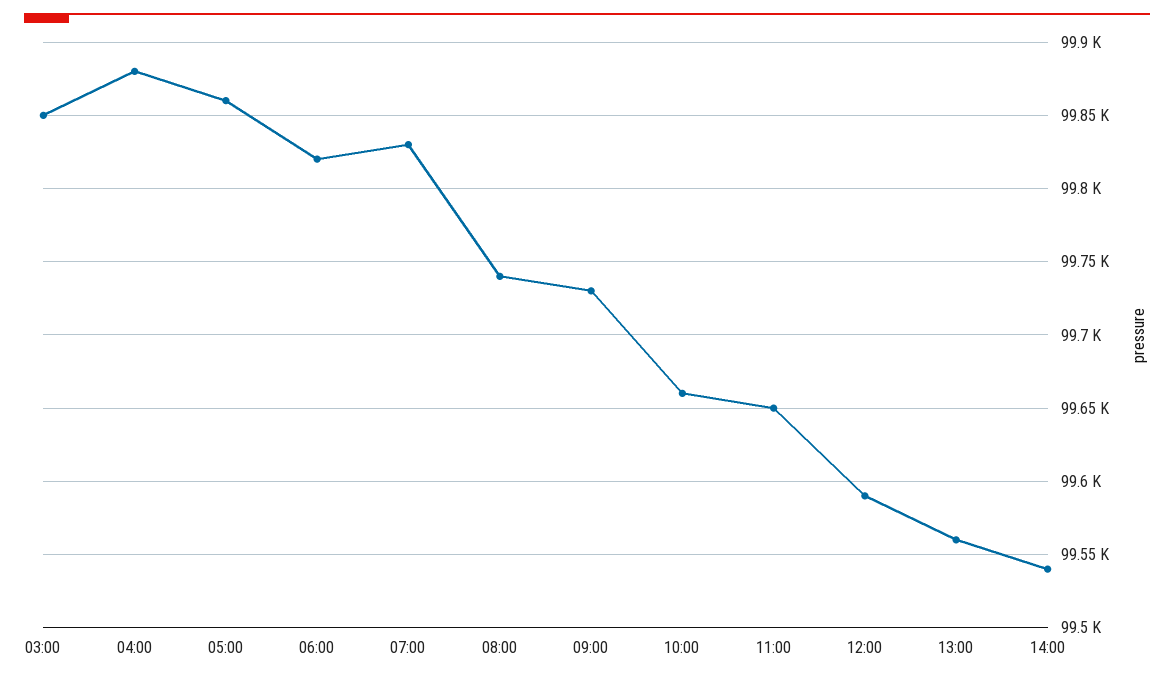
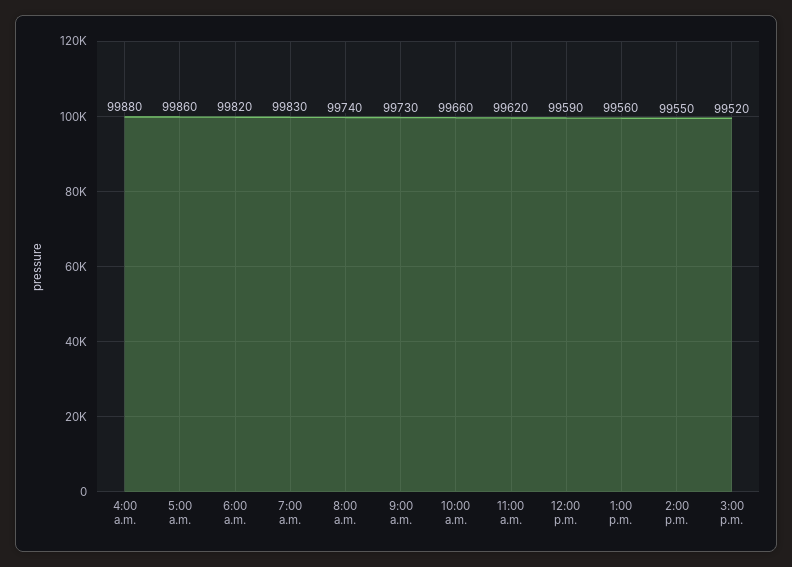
03:00: 99850 -> none
11:00: 99650 -> 99620
14:00: 99540 -> 99550
3:00 p.m.: none -> 99520

